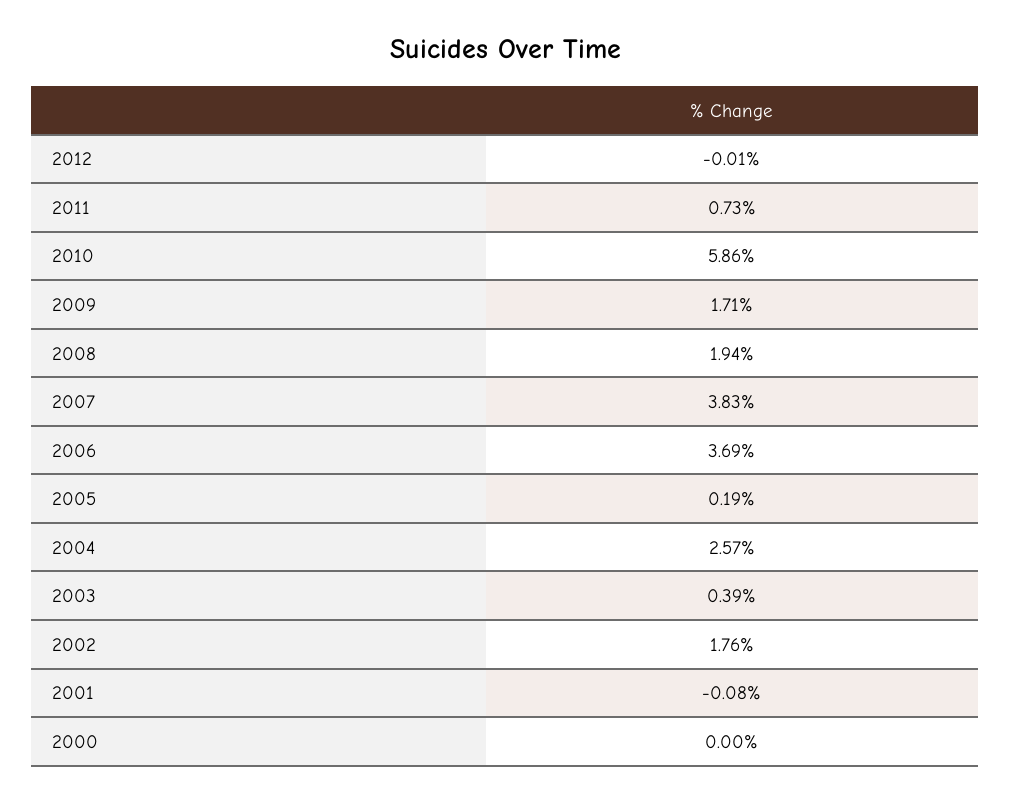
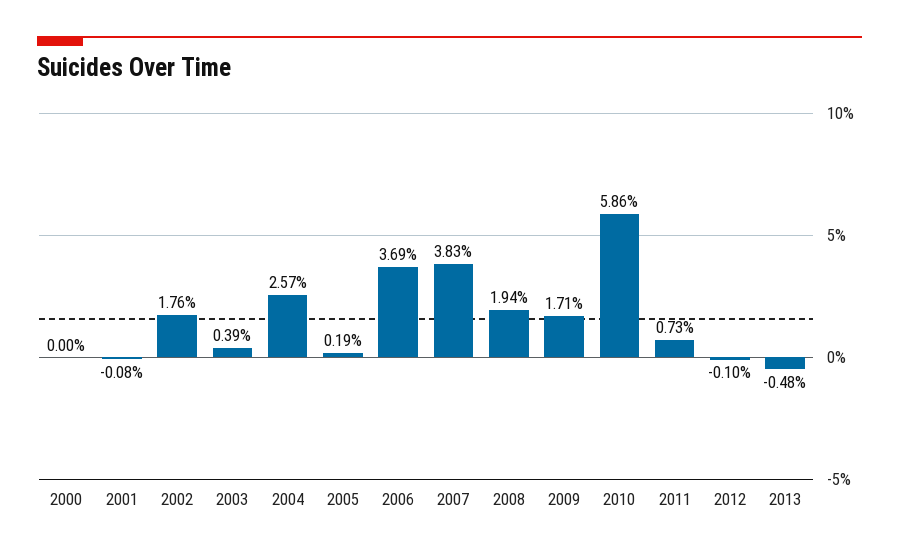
2012: -0.01 -> -0.1
2013: none -> -0.48

